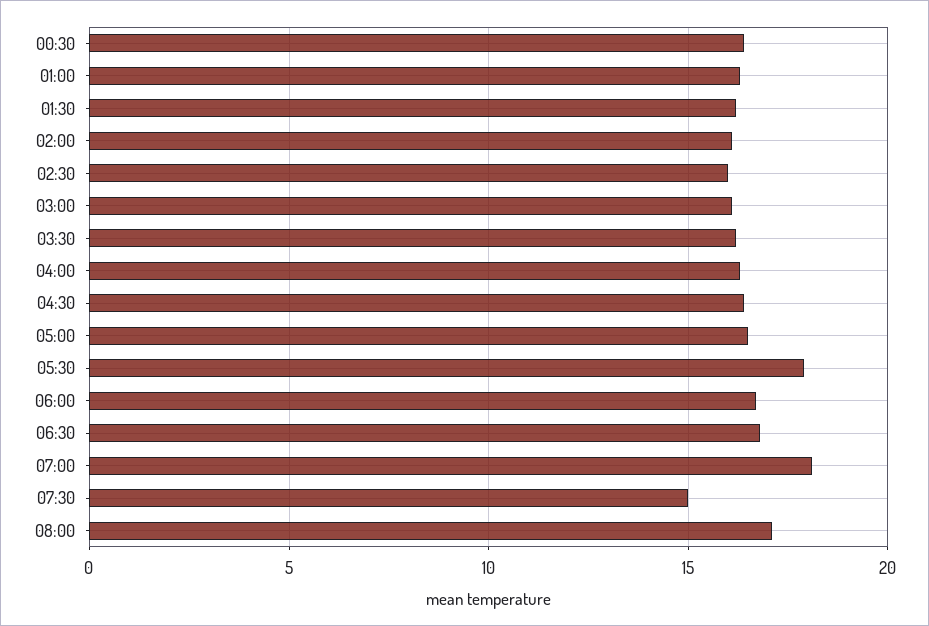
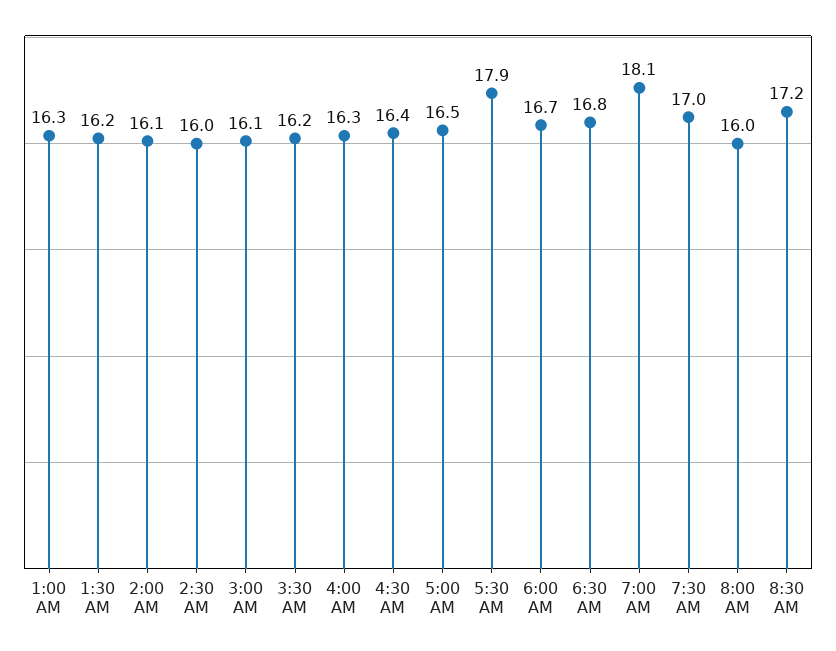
00:30: 16.5 -> none
07:30: 15 -> 17
08:00: 17 -> 16
8:30 AM: none -> 17.2

